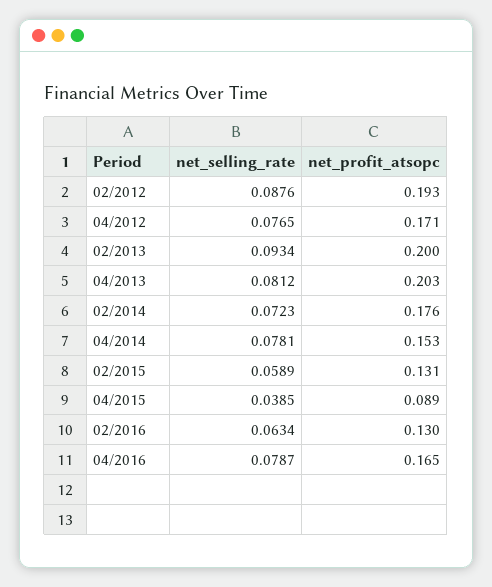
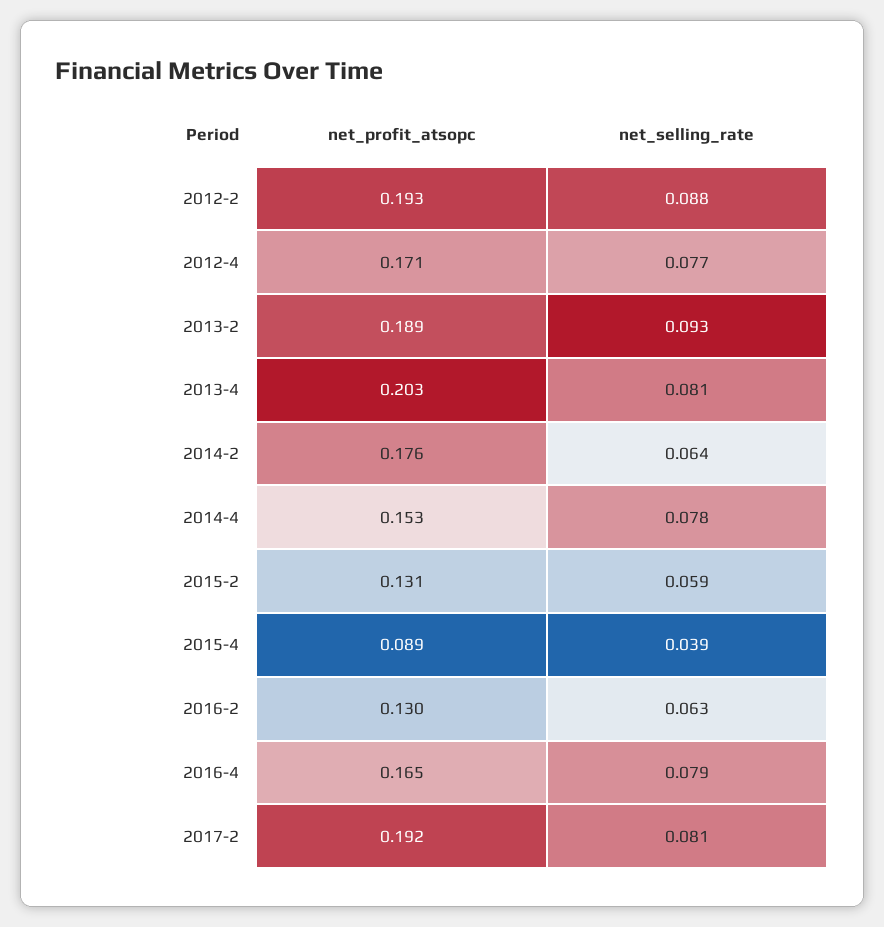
net_profit_atsopc, 02/2013: 0.2 -> 0.189
net_selling_rate, 02/2014: 0.0723 -> 0.064
net_profit_atsopc, 2017-2: none -> 0.192
net_selling_rate, 2017-2: none -> 0.081

